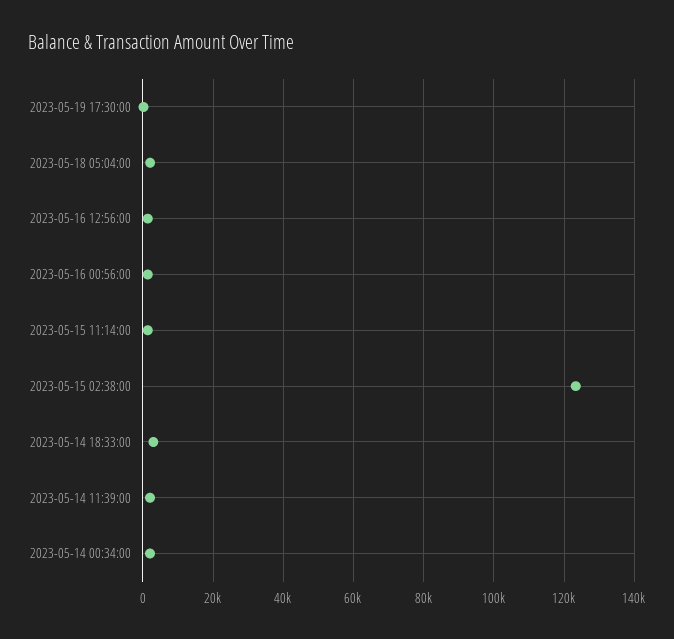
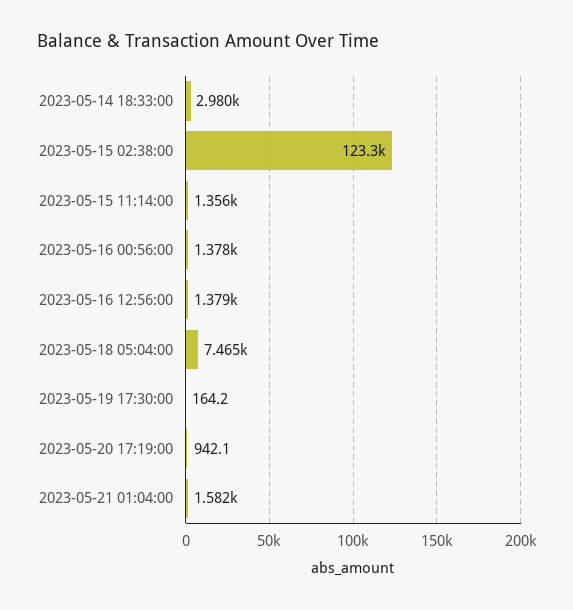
2023-05-18 05:04:00: 2000 -> 7465
2023-05-14 11:39:00: 2000 -> none
2023-05-14 00:34:00: 2000 -> none
2023-05-20 17:19:00: none -> 942.1
2023-05-21 01:04:00: none -> 1582

